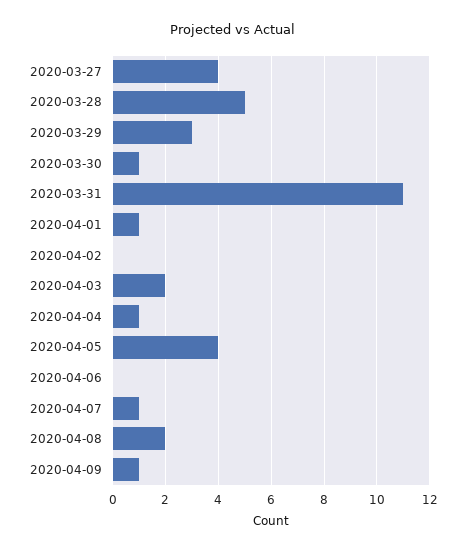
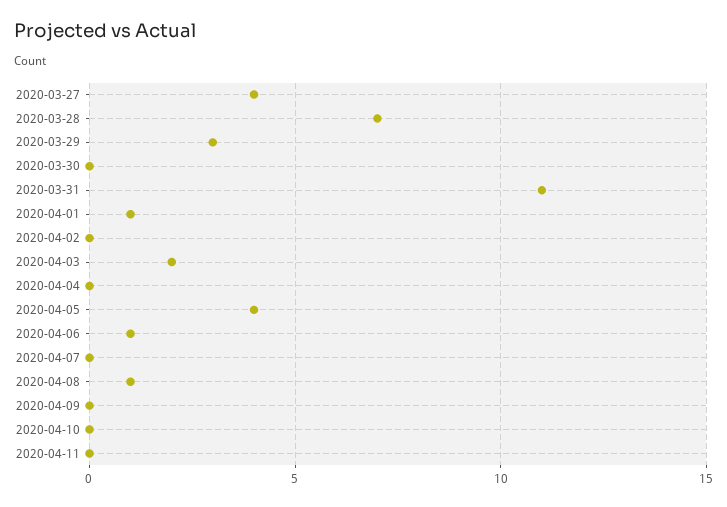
2020-03-28: 5 -> 7
2020-03-30: 1 -> 0
2020-04-04: 1 -> 0
2020-04-06: 0 -> 1
2020-04-07: 1 -> 0
2020-04-08: 2 -> 1
2020-04-09: 1 -> 0
2020-04-10: none -> 0
2020-04-11: none -> 0

